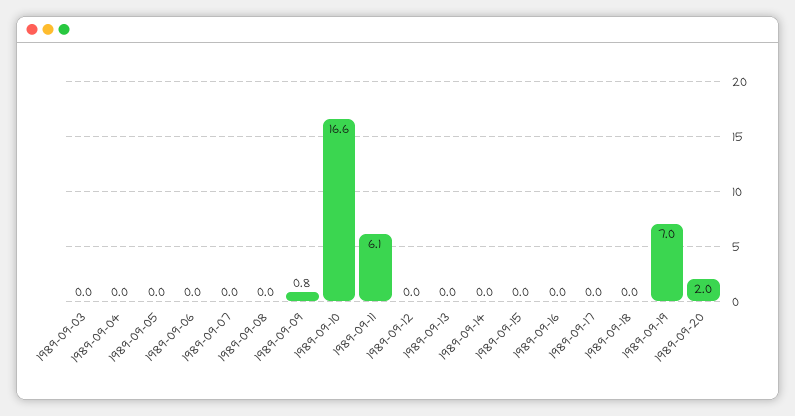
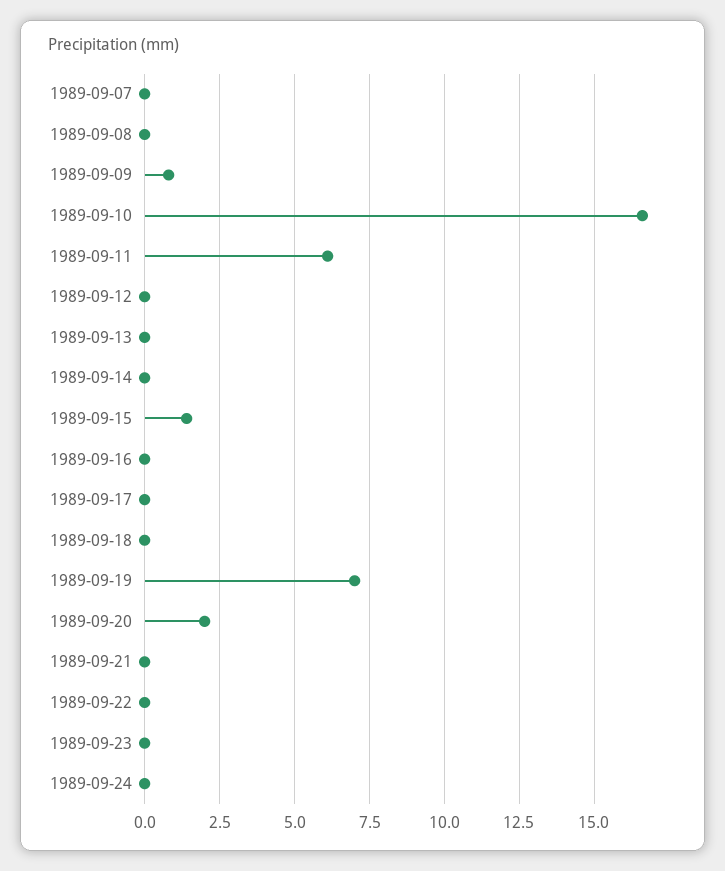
1989-09-03: 0 -> none
1989-09-04: 0 -> none
1989-09-05: 0 -> none
1989-09-06: 0 -> none
1989-09-15: 0 -> 1.5
1989-09-21: none -> 0
1989-09-22: none -> 0
1989-09-23: none -> 0
1989-09-24: none -> 0

